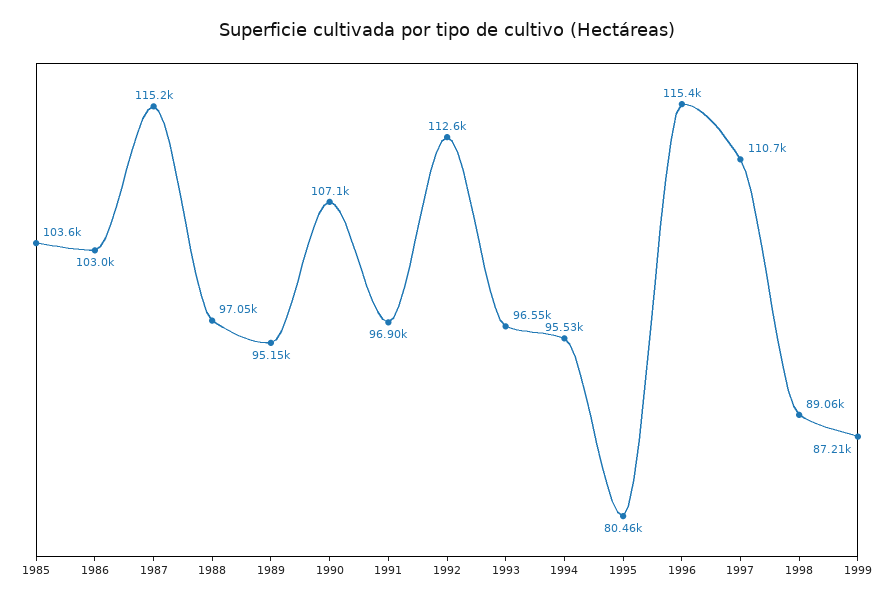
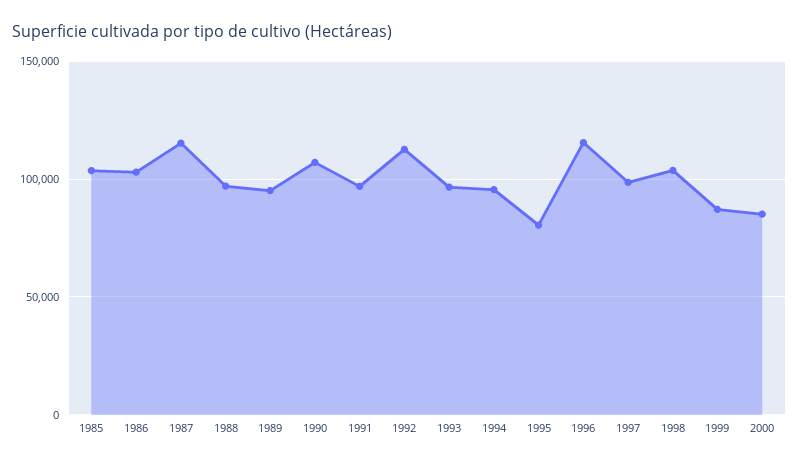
1997: 110700 -> 100000
1998: 89060 -> 105000
2000: none -> 85000

